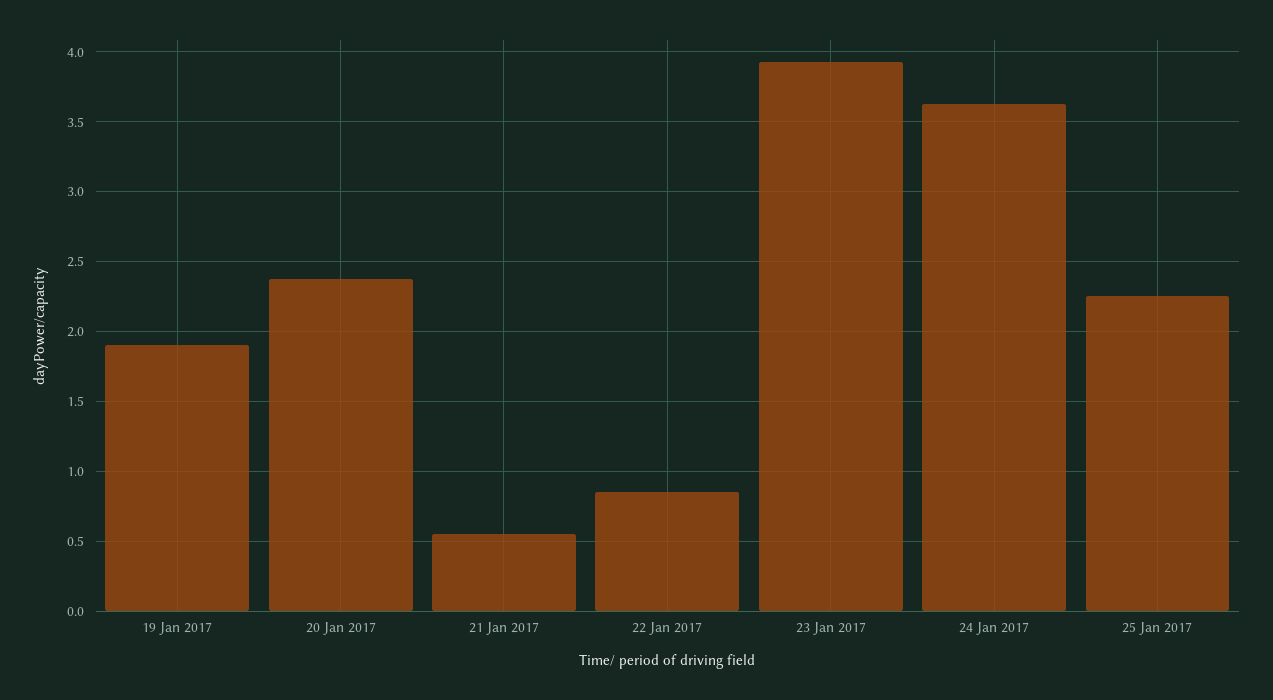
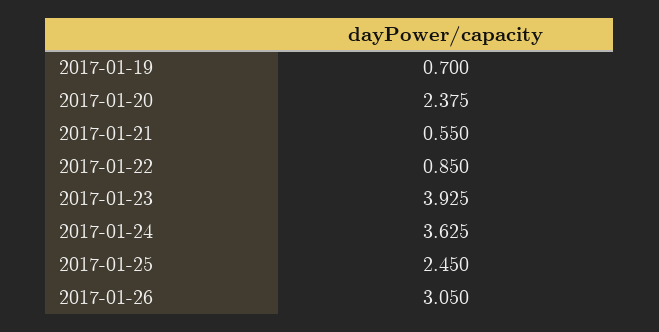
19 Jan 2017: 1.9 -> 0.7
25 Jan 2017: 2.25 -> 2.45
2017-01-26: none -> 3.05

